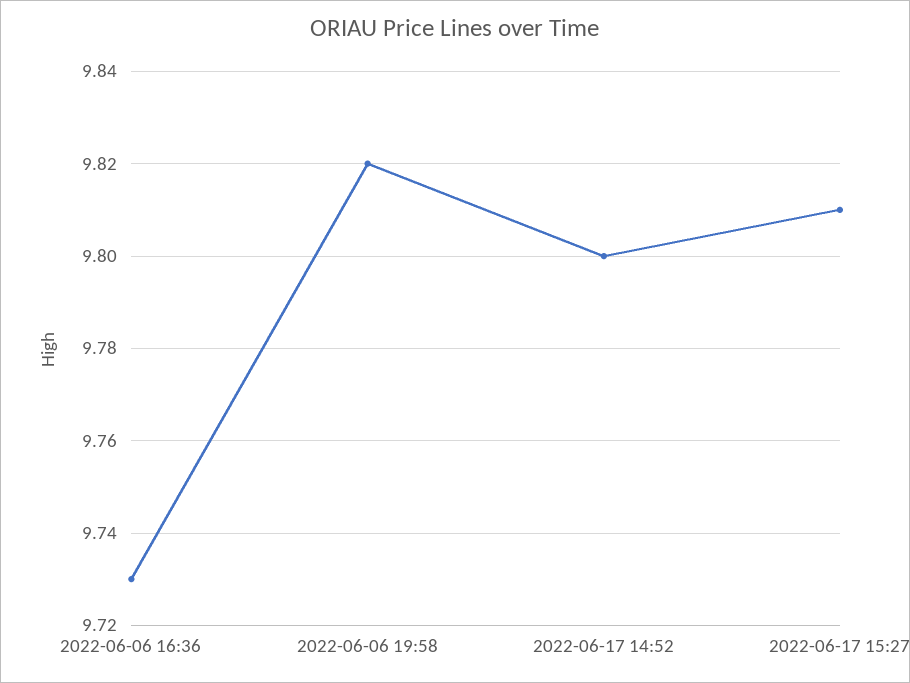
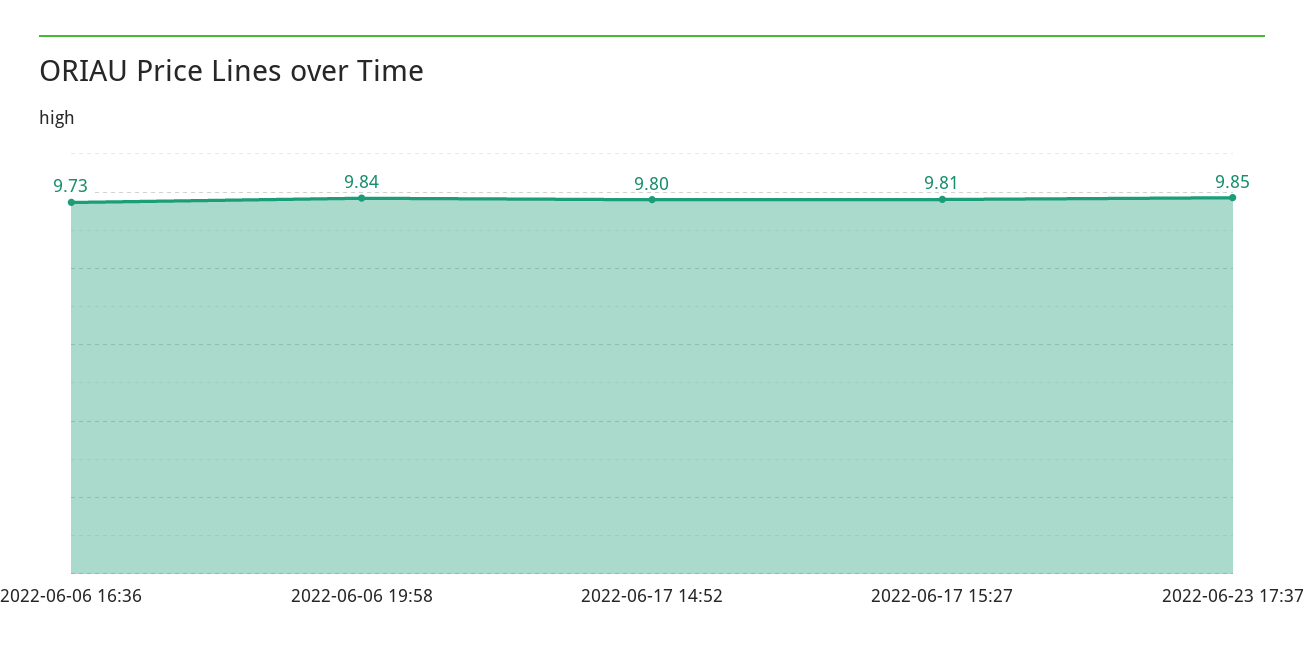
2022-06-06 19:58: 9.82 -> 9.84
2022-06-23 17:37: none -> 9.85

